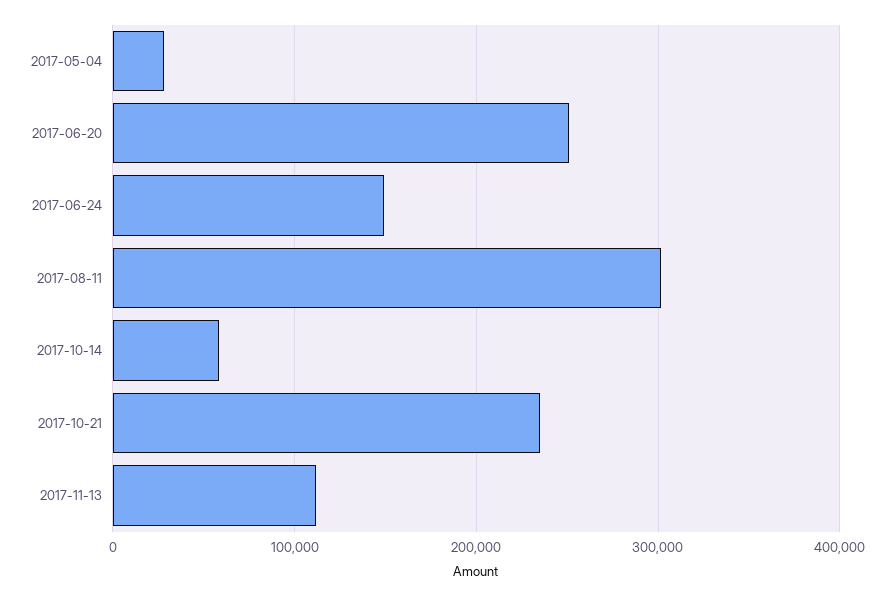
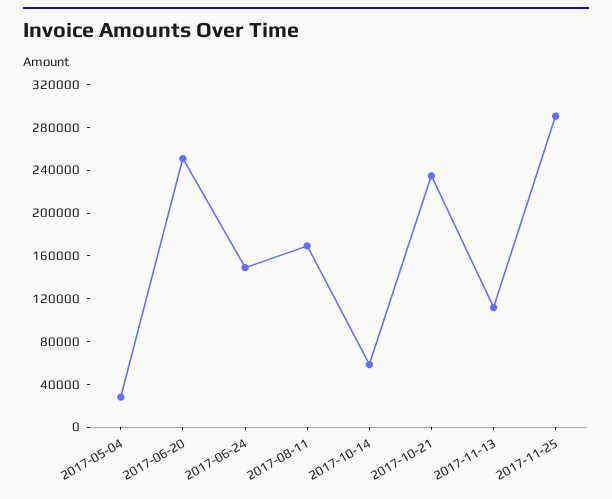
2017-08-11: 300000 -> 170000
2017-11-25: none -> 290000

